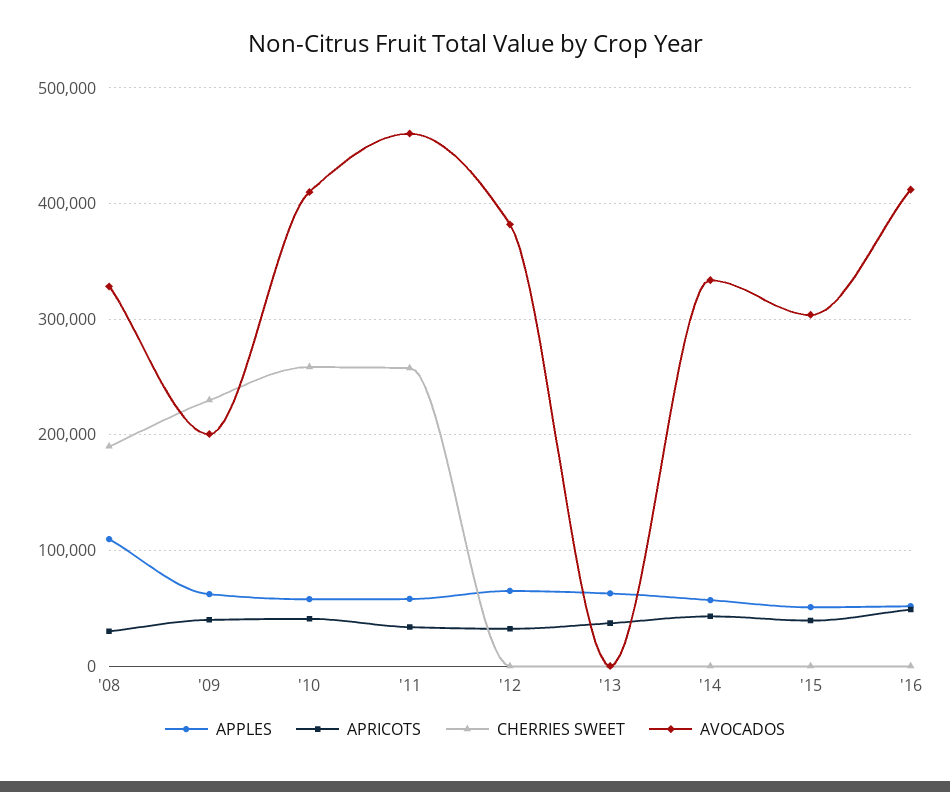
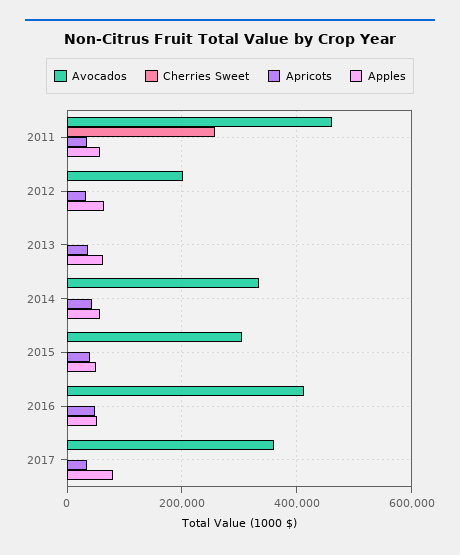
APPLES, '08: 110000 -> none
APRICOTS, '08: 30000 -> none
CHERRIES SWEET, '08: 190000 -> none
AVOCADOS, '08: 330000 -> none
APPLES, '09: 60000 -> none
APRICOTS, '09: 40000 -> none
CHERRIES SWEET, '09: 230000 -> none
AVOCADOS, '09: 200000 -> none
APPLES, '10: 60000 -> none
APRICOTS, '10: 40000 -> none
CHERRIES SWEET, '10: 260000 -> none
AVOCADOS, '10: 410000 -> none
AVOCADOS, '12: 380000 -> 200000
AVOCADOS, 2017: none -> 360000
CHERRIES SWEET, 2017: none -> 0
APRICOTS, 2017: none -> 40000
APPLES, 2017: none -> 80000

